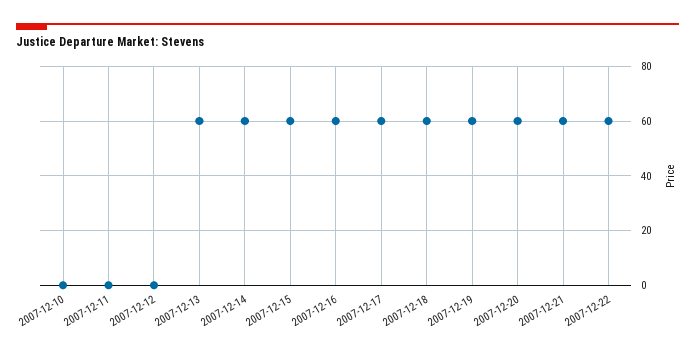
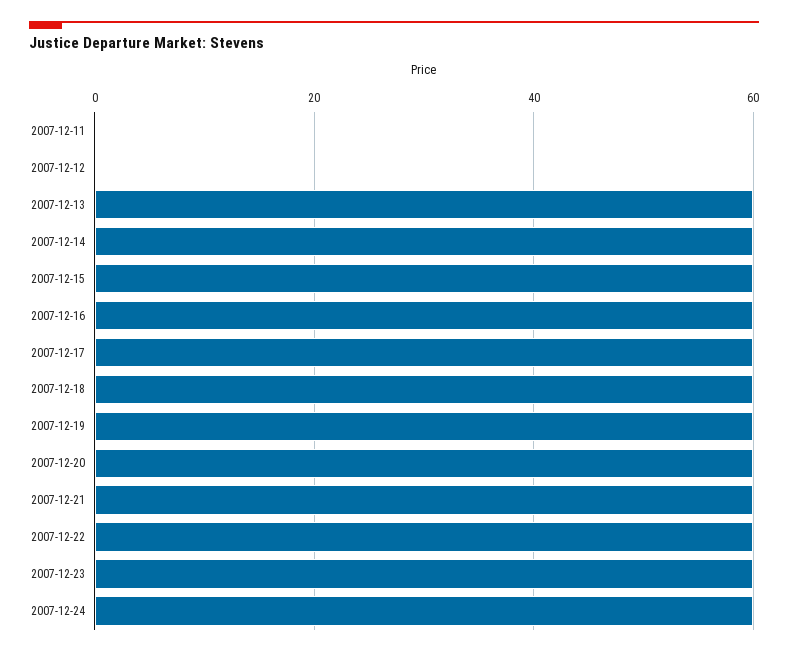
2007-12-10: 0 -> none
2007-12-23: none -> 60
2007-12-24: none -> 60

